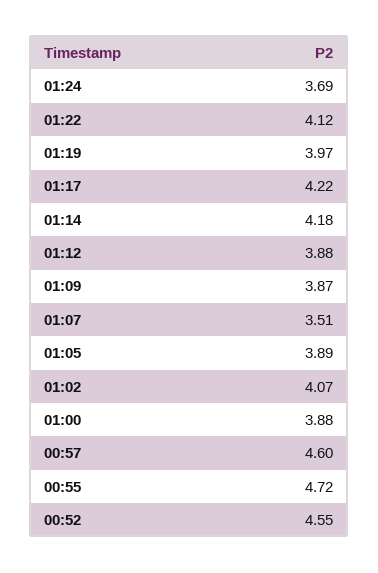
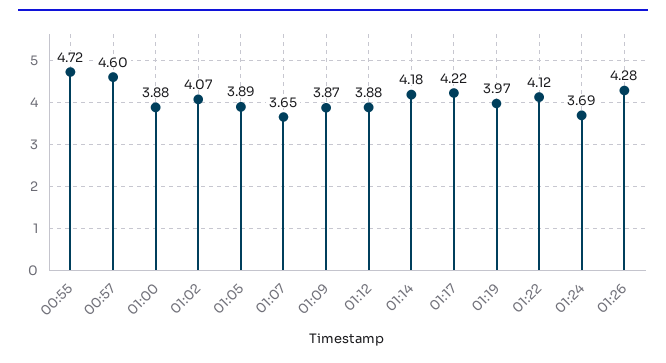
01:07: 3.51 -> 3.65
00:52: 4.55 -> none
01:26: none -> 4.28

